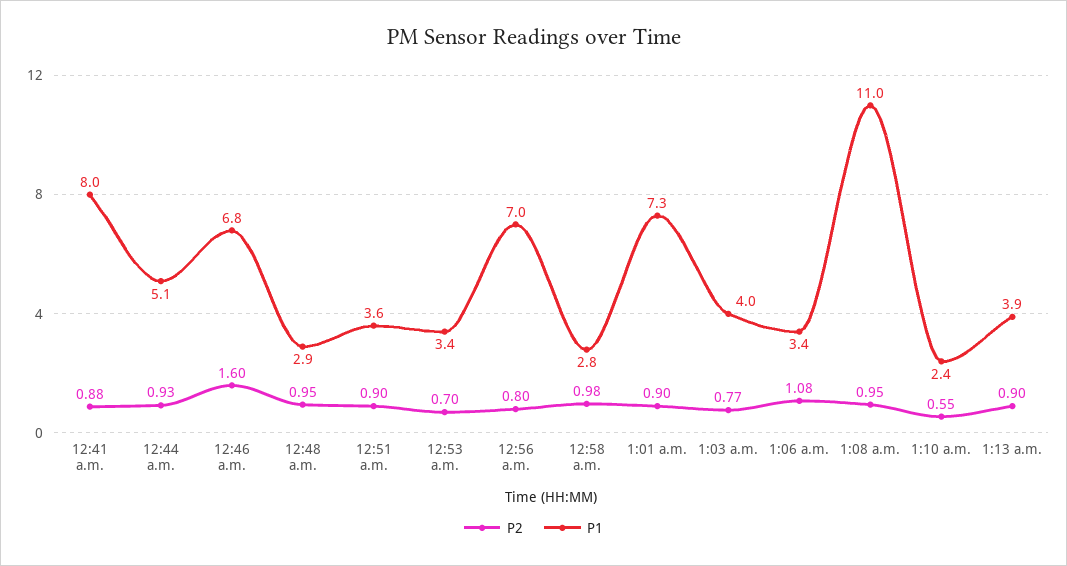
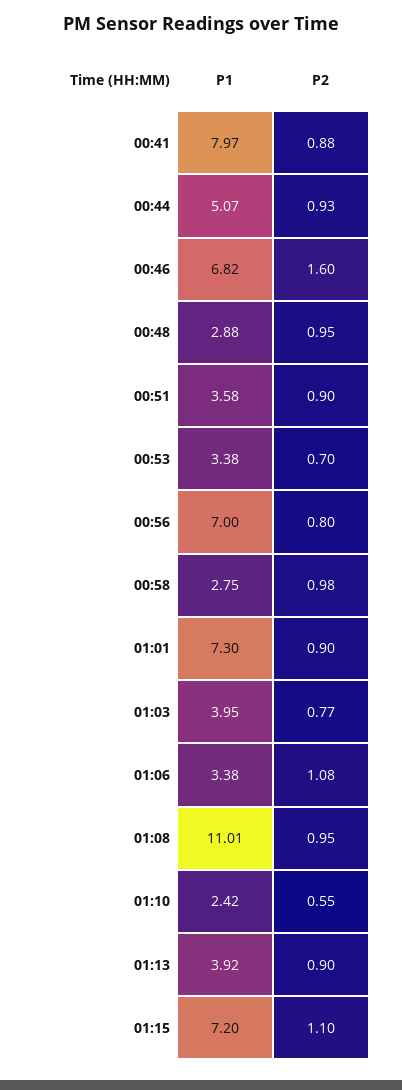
P1, 01:15: none -> 7.2
P2, 01:15: none -> 1.1

